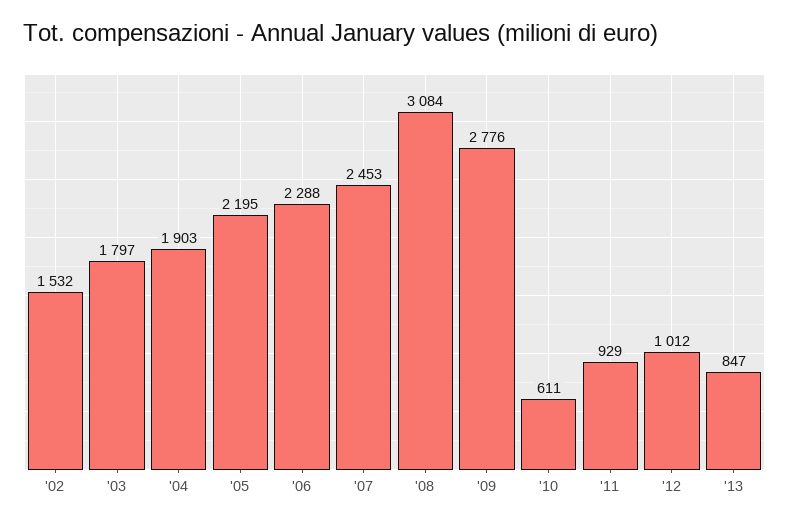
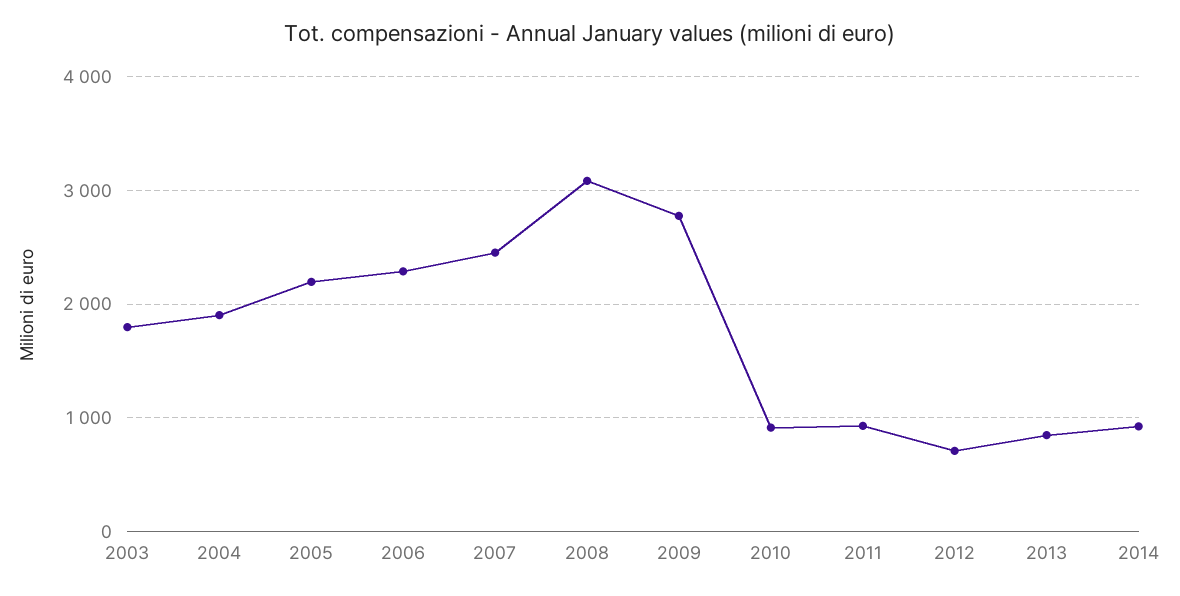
'02: 1532 -> none
'10: 611 -> 900
'12: 1012 -> 700
2014: none -> 900

